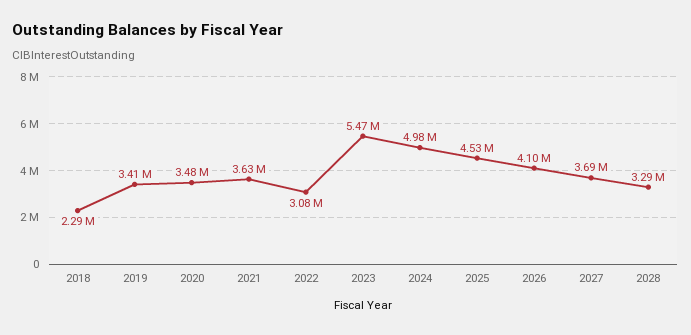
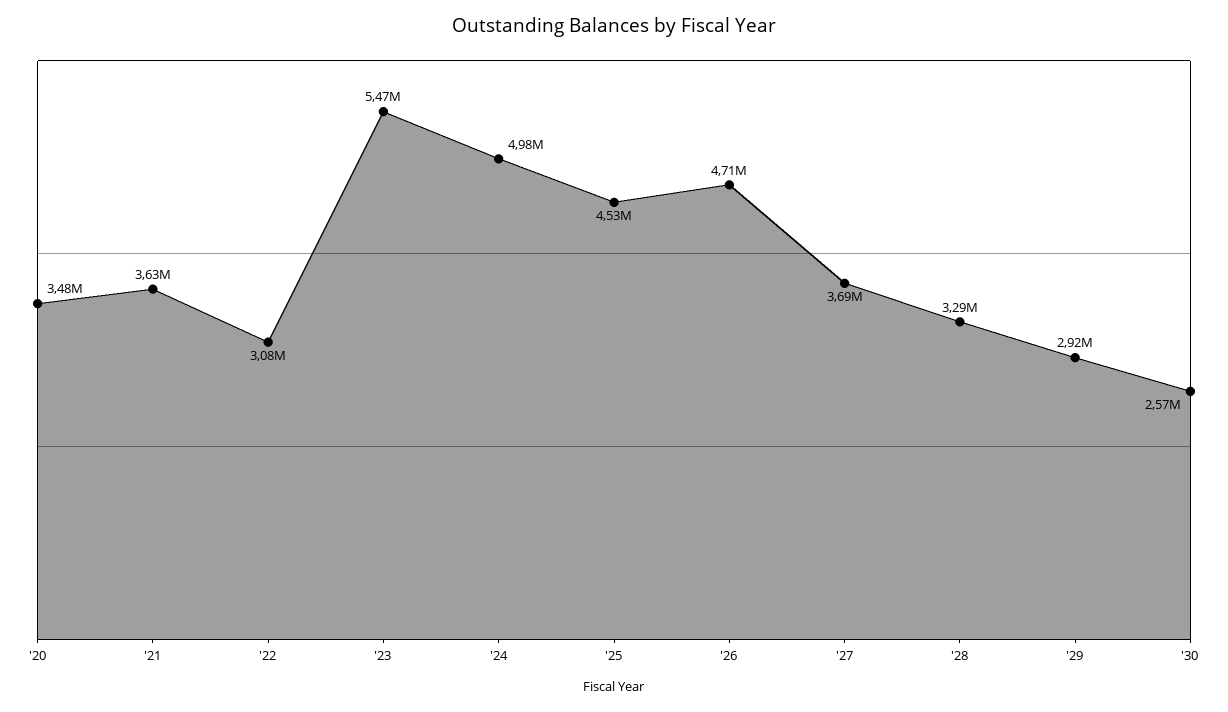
2018: 2290000 -> none
2019: 3410000 -> none
2026: 4100000 -> 4710000
'29: none -> 2920000
'30: none -> 2570000

